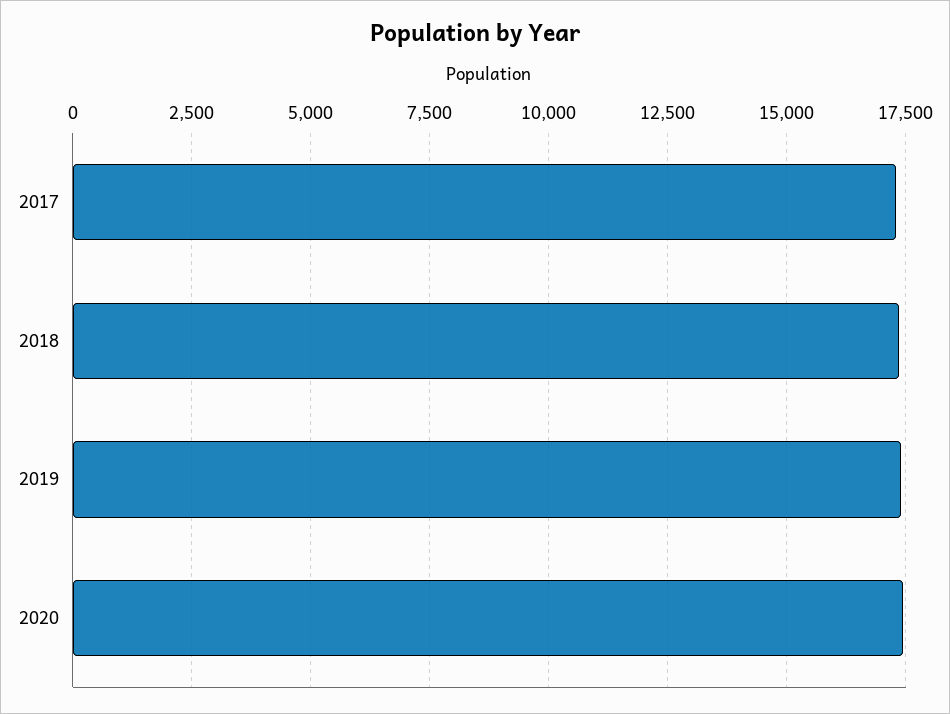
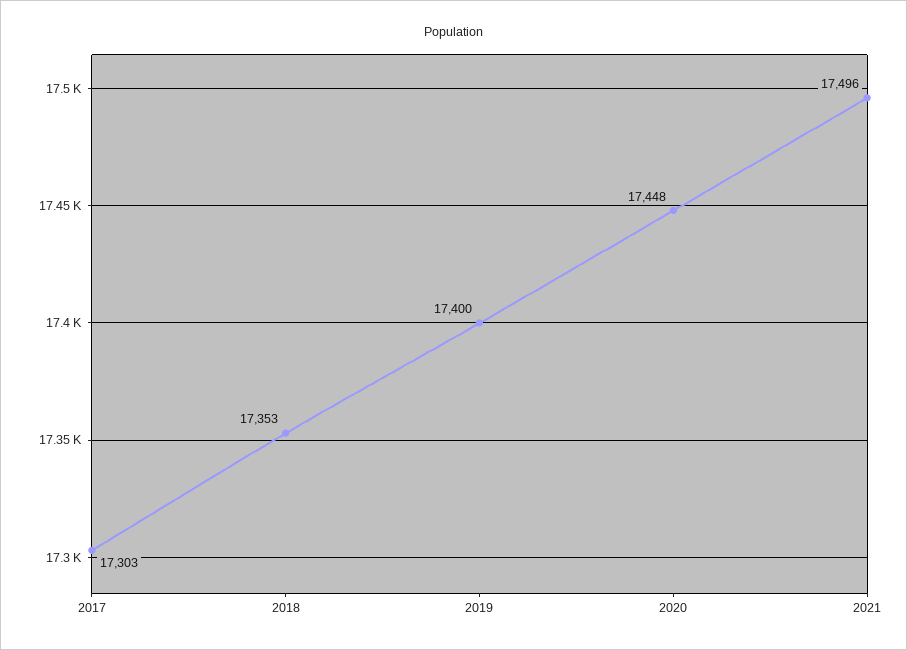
2021: none -> 17496

